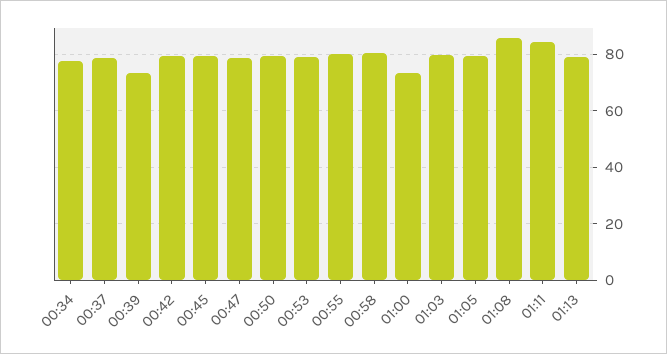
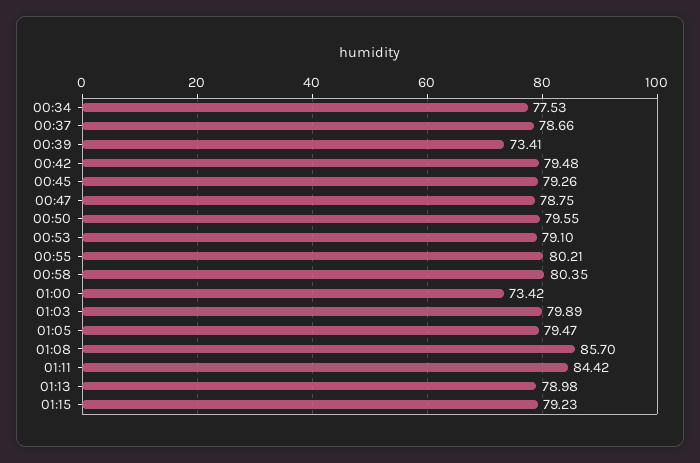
01:15: none -> 79.23

